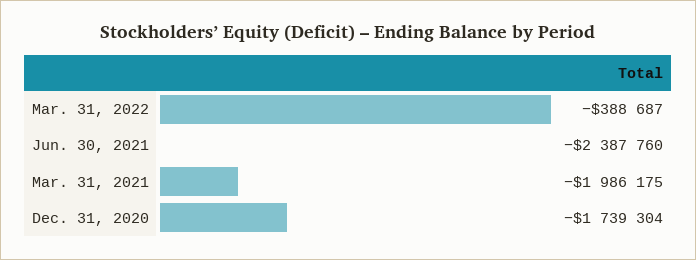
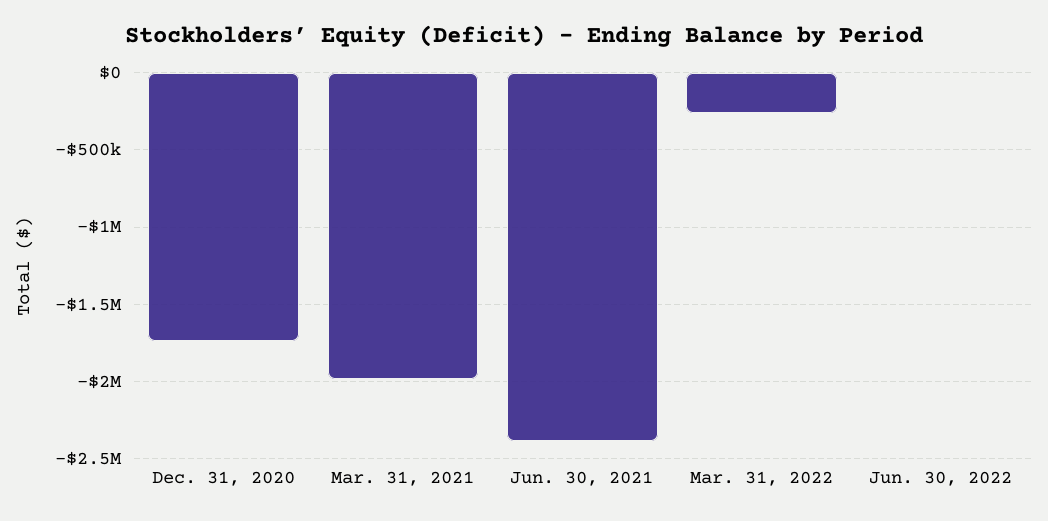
Mar. 31, 2022: -388687 -> -250000
Jun. 30, 2022: none -> 0

